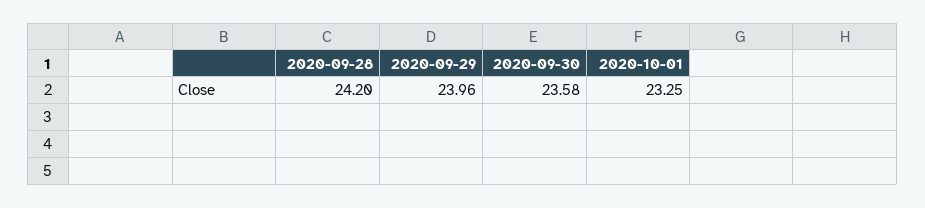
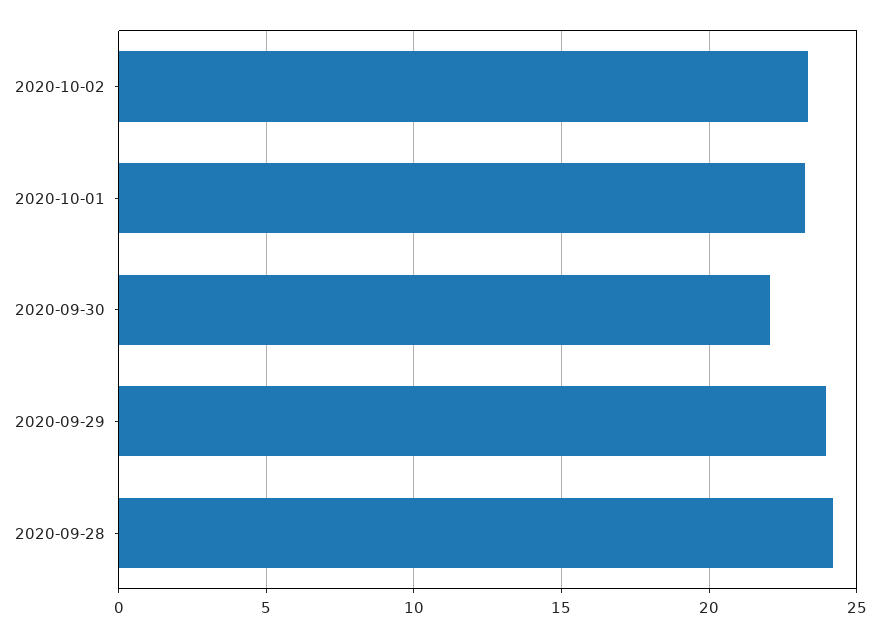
2020-09-30: 23.58 -> 22
2020-10-02: none -> 23.5

